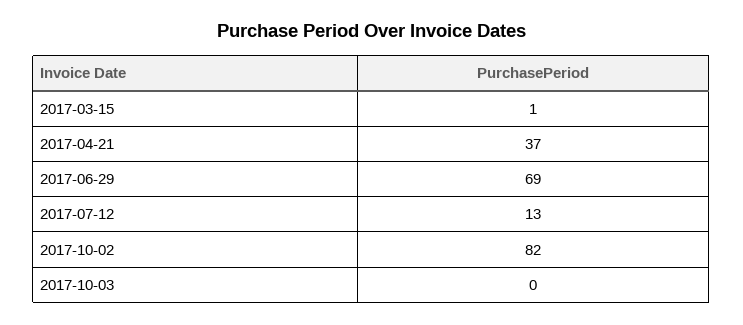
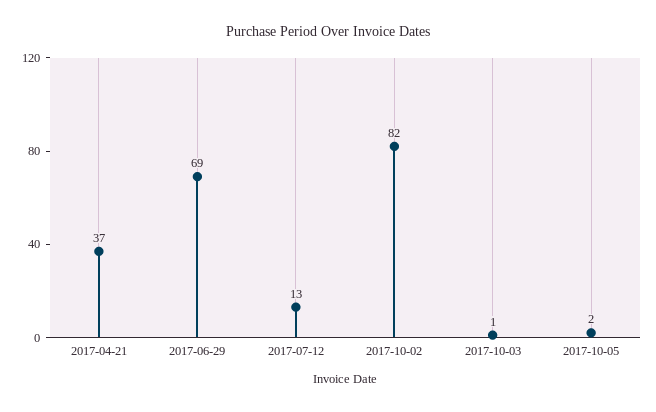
2017-03-15: 1 -> none
2017-10-03: 0 -> 1
2017-10-05: none -> 2

